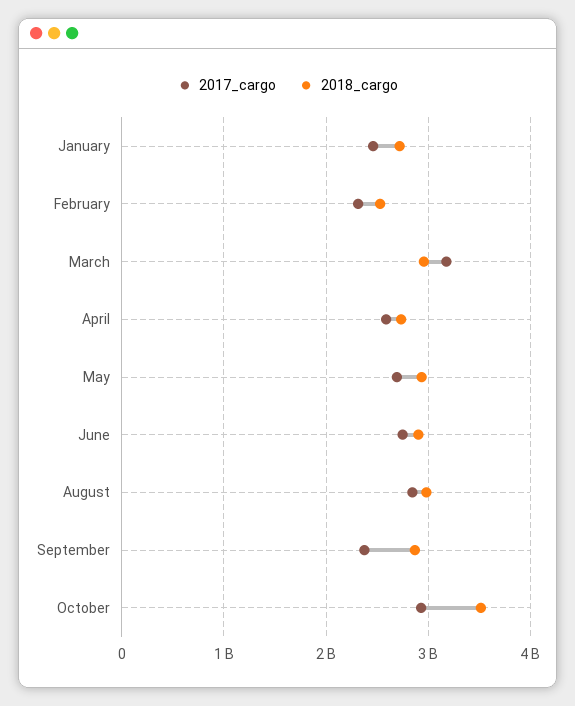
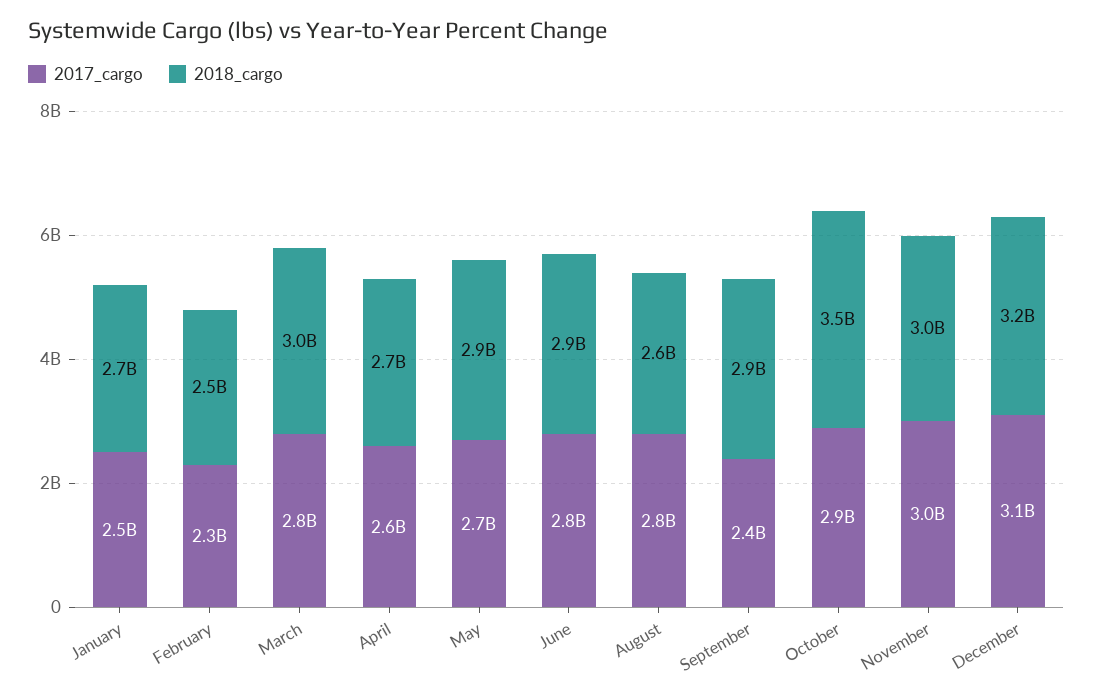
2017_cargo, March: 3200000000 -> 2800000000
2018_cargo, August: 3000000000 -> 2600000000
2017_cargo, November: none -> 3000000000
2018_cargo, November: none -> 3000000000
2017_cargo, December: none -> 3100000000
2018_cargo, December: none -> 3200000000

